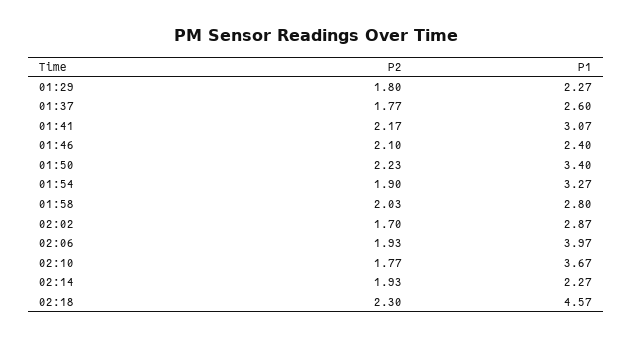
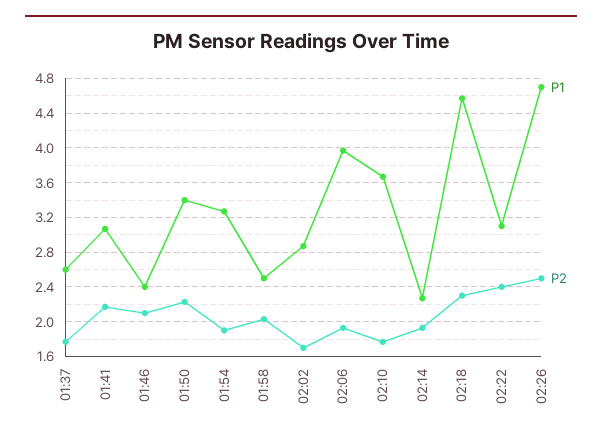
P2, 01:29: 1.8 -> none
P1, 01:29: 2.27 -> none
P1, 01:58: 2.8 -> 2.5
P1, 02:22: none -> 3.1
P2, 02:22: none -> 2.4
P1, 02:26: none -> 4.7
P2, 02:26: none -> 2.5

